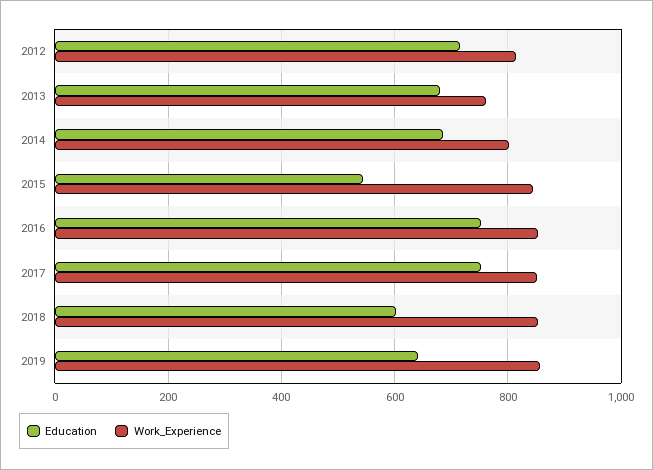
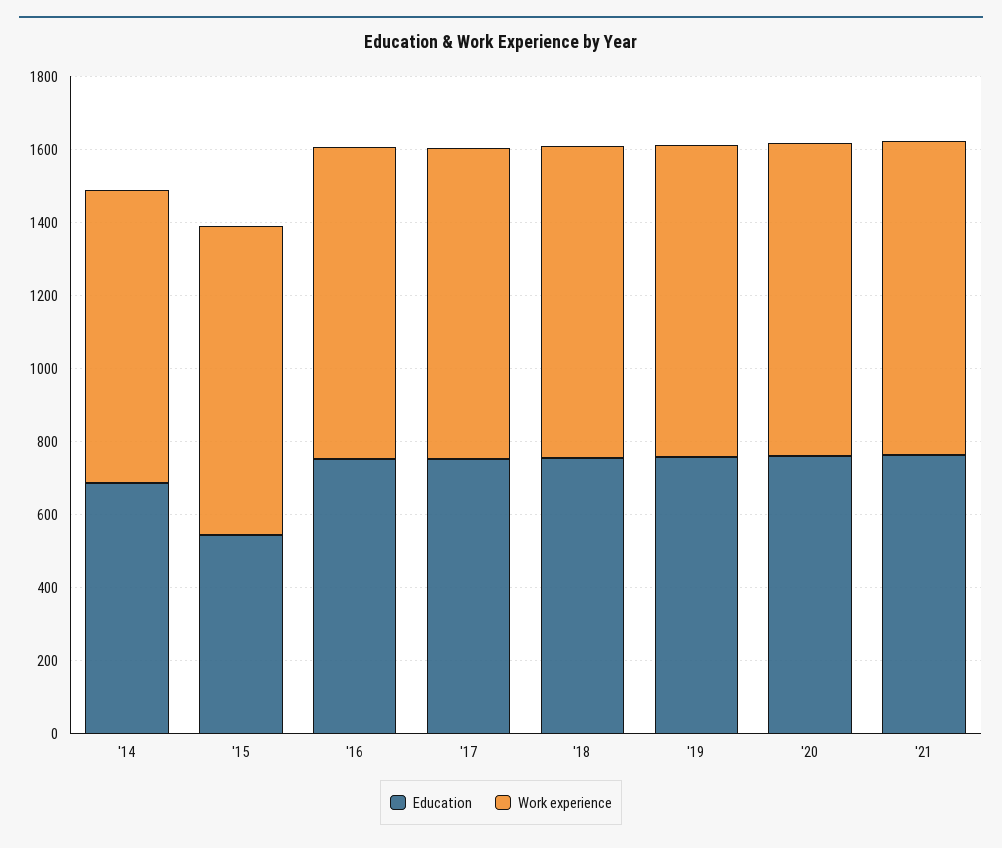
Education, 2012: 720 -> none
Work_Experience, 2012: 820 -> none
Education, 2013: 680 -> none
Work_Experience, 2013: 760 -> none
Education, 2018: 600 -> 750
Education, 2019: 640 -> 750
Education, '20: none -> 750
Work_Experience, '20: none -> 850
Education, '21: none -> 750
Work_Experience, '21: none -> 850

